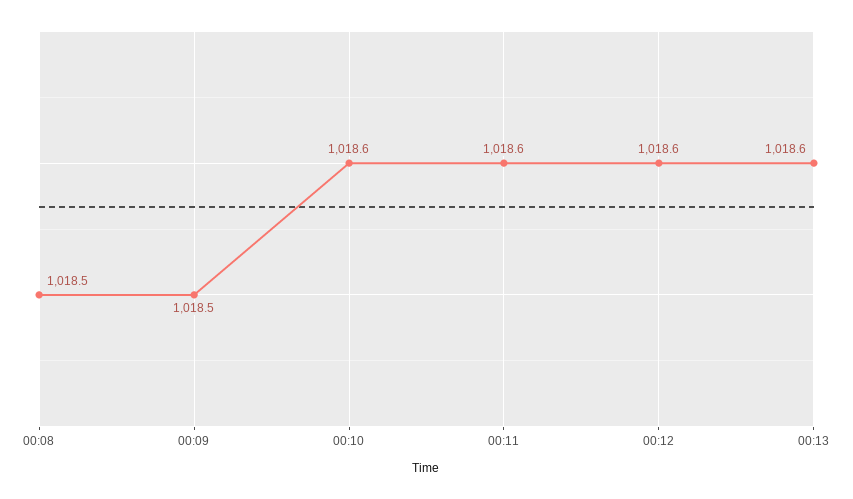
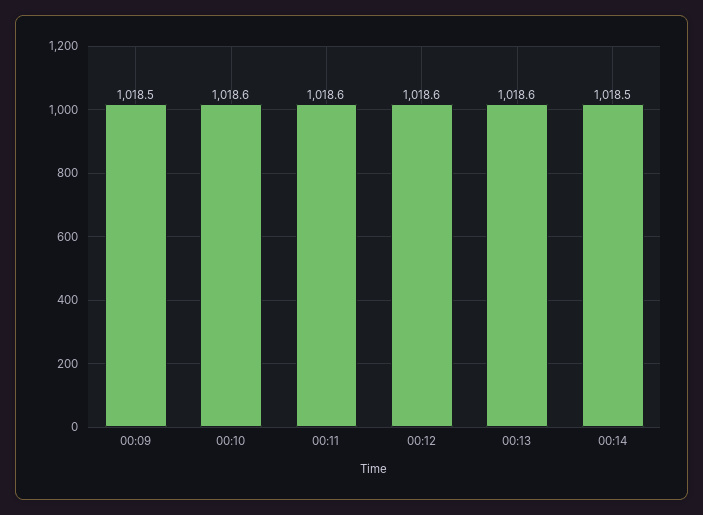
00:08: 1018.5 -> none
00:14: none -> 1018.5

